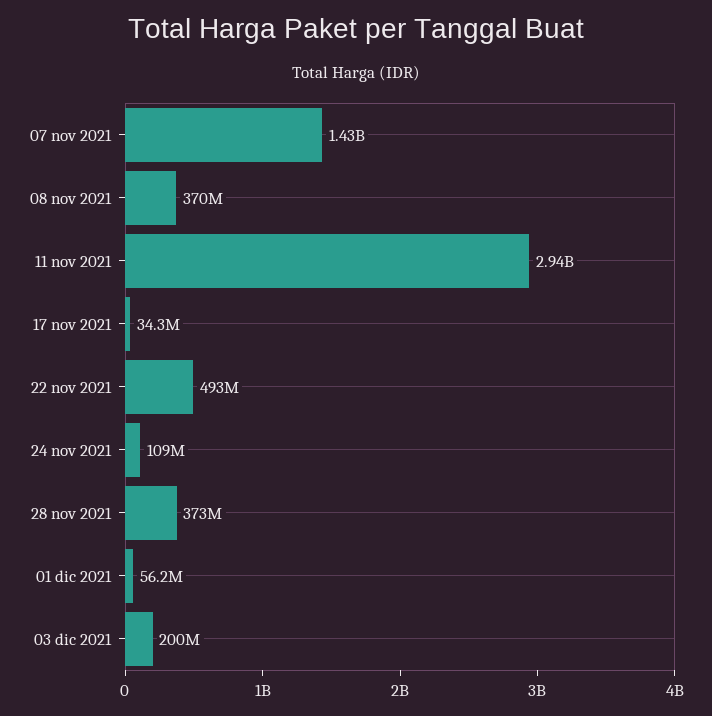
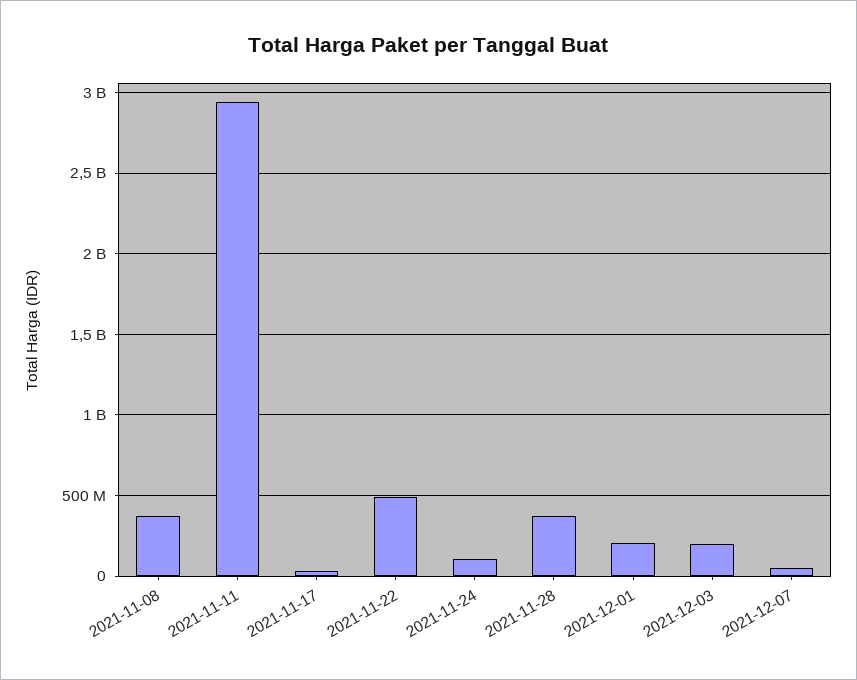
07 nov 2021: 1430000000 -> none
01 dic 2021: 56200000 -> 200000000
2021-12-07: none -> 50000000

